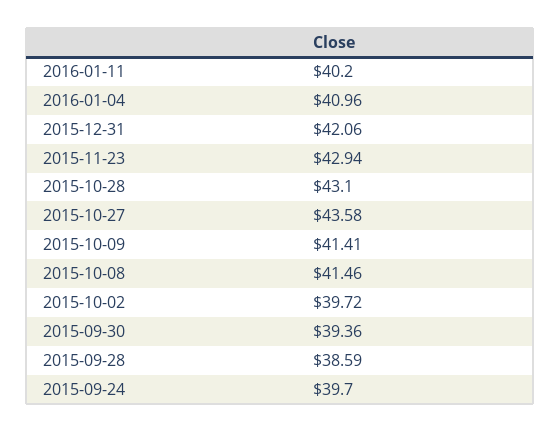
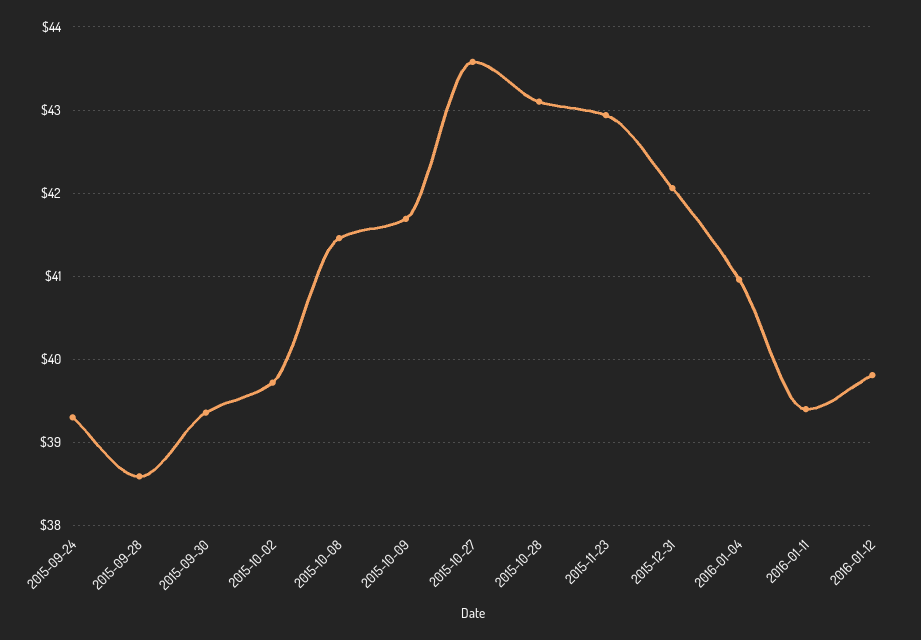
2016-01-11: 40.2 -> 39.4
2015-10-09: 41.41 -> 41.7
2015-09-24: 39.7 -> 39.3
2016-01-12: none -> 39.8

